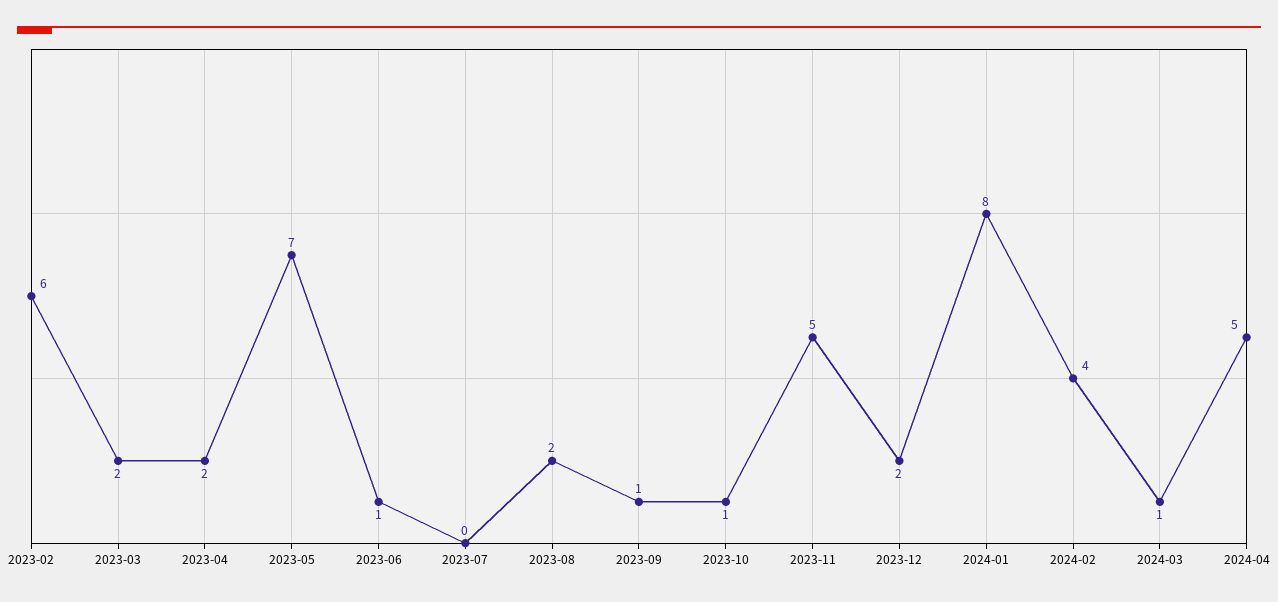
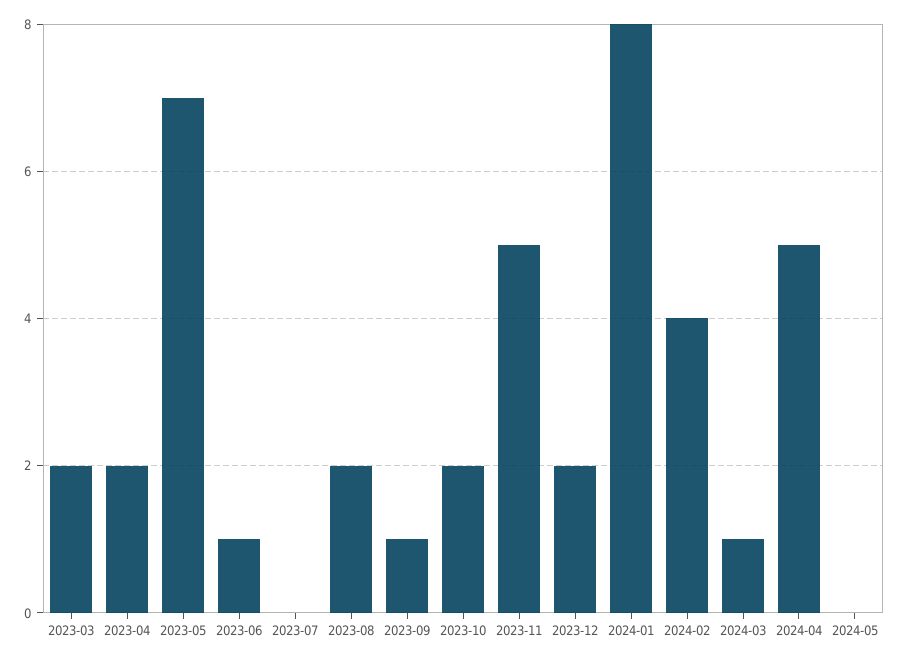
2023-02: 6 -> none
2023-10: 1 -> 2
2024-05: none -> 0

